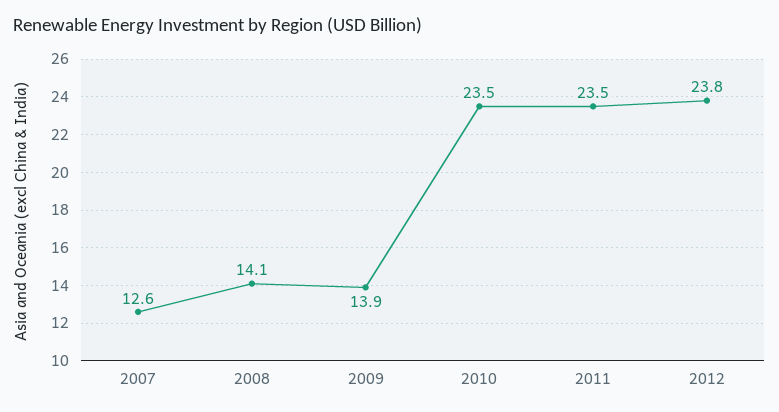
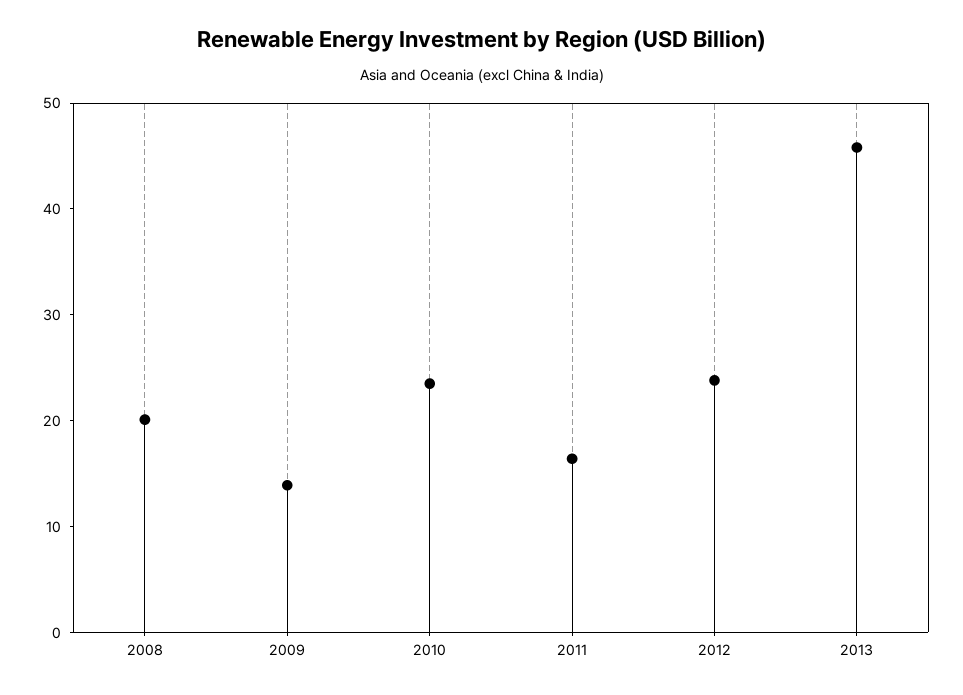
2007: 12.6 -> none
2008: 14.1 -> 20
2011: 23.5 -> 16
2013: none -> 46

